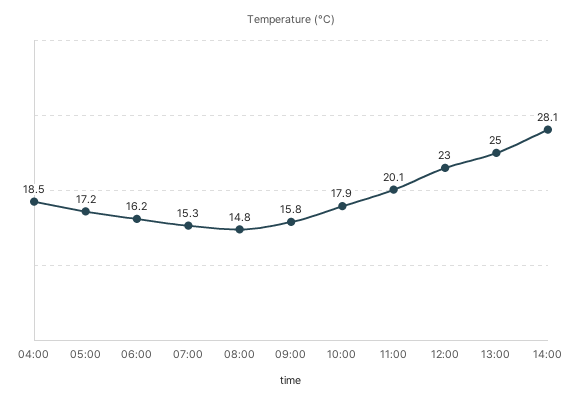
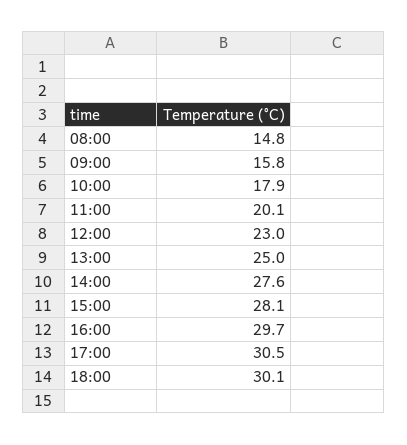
04:00: 18.5 -> none
05:00: 17.2 -> none
06:00: 16.2 -> none
07:00: 15.3 -> none
14:00: 28.1 -> 27.6
15:00: none -> 28.1
16:00: none -> 29.7
17:00: none -> 30.5
18:00: none -> 30.1

